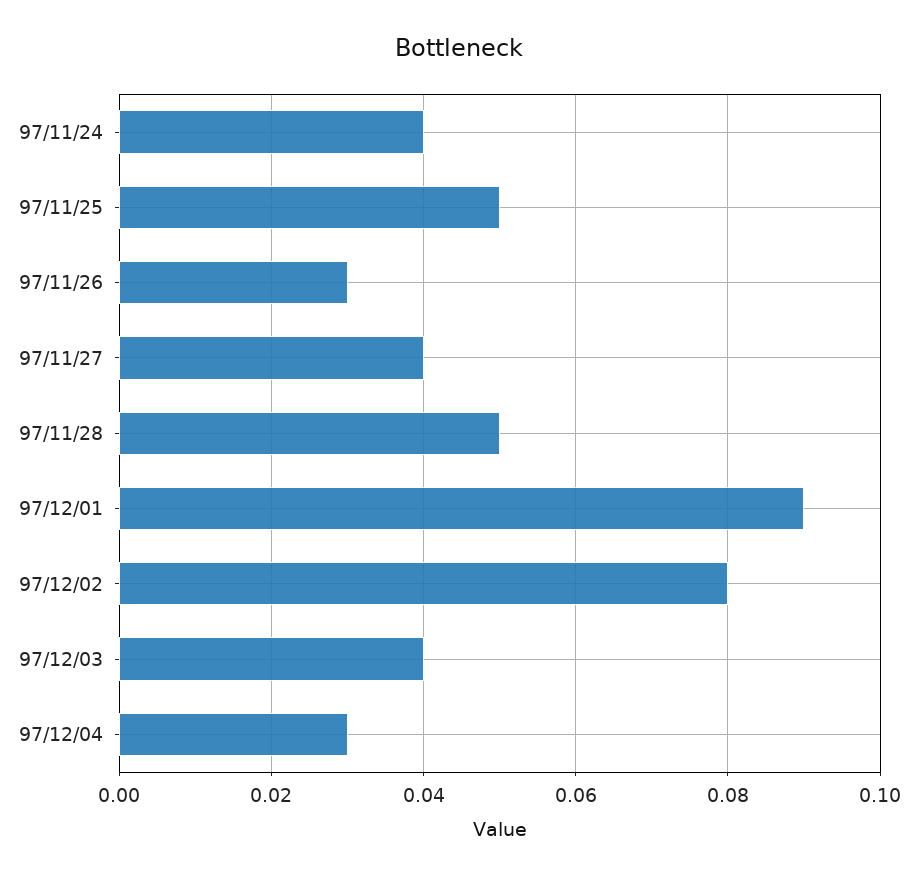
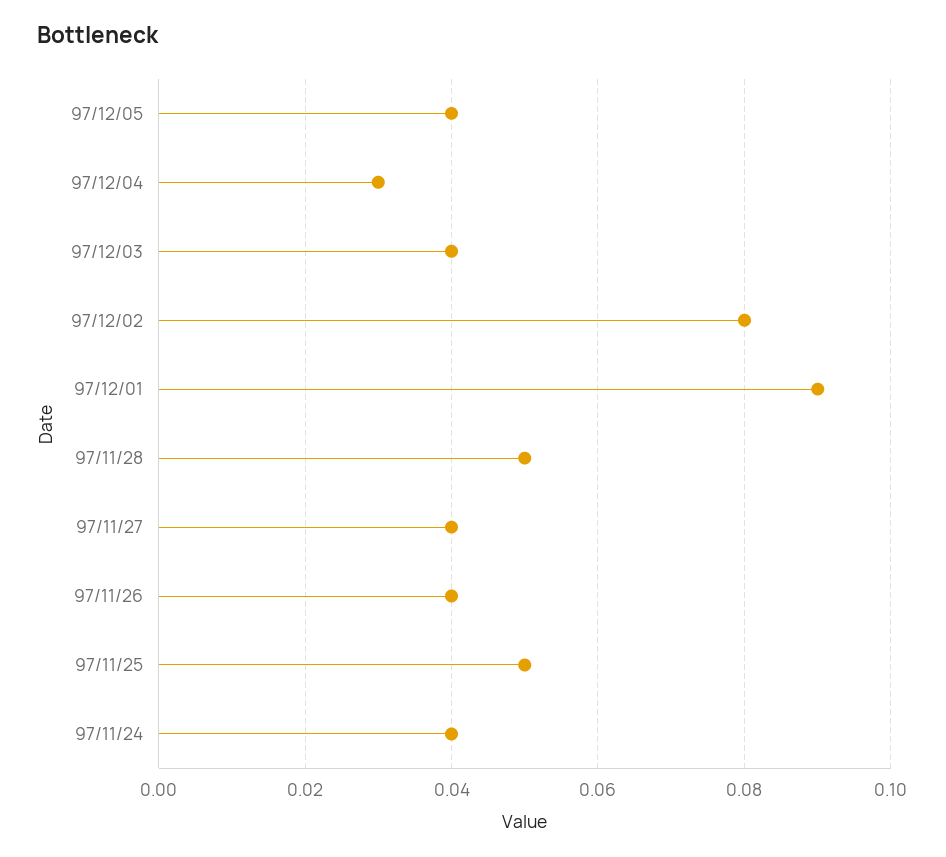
97/11/26: 0.03 -> 0.04
97/12/05: none -> 0.04

